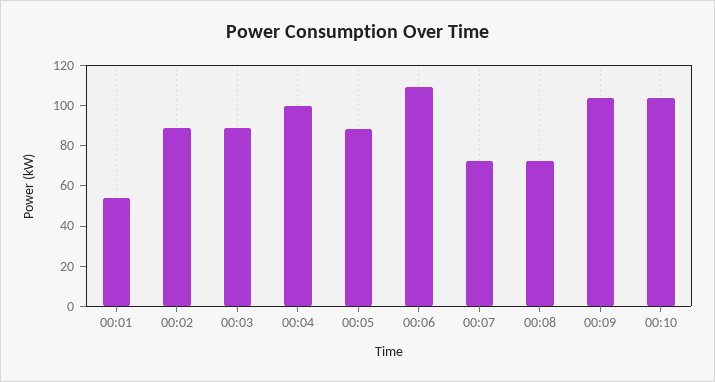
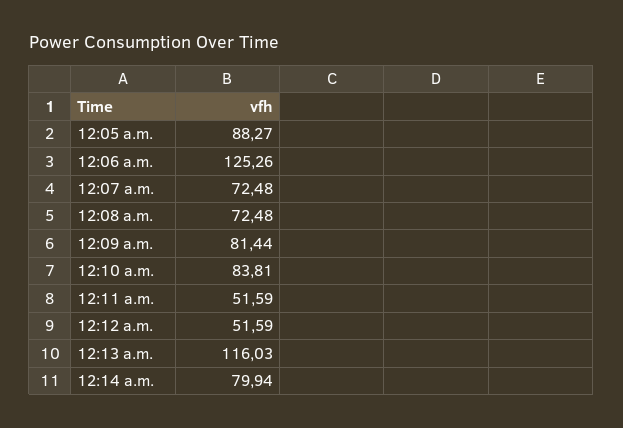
00:01: 55 -> none
00:02: 90 -> none
00:03: 90 -> none
00:04: 100 -> none
00:06: 110 -> 125.26
00:09: 105 -> 81.44
00:10: 105 -> 83.81
12:11 a.m.: none -> 51.59
12:12 a.m.: none -> 51.59
12:13 a.m.: none -> 116.03
12:14 a.m.: none -> 79.94

